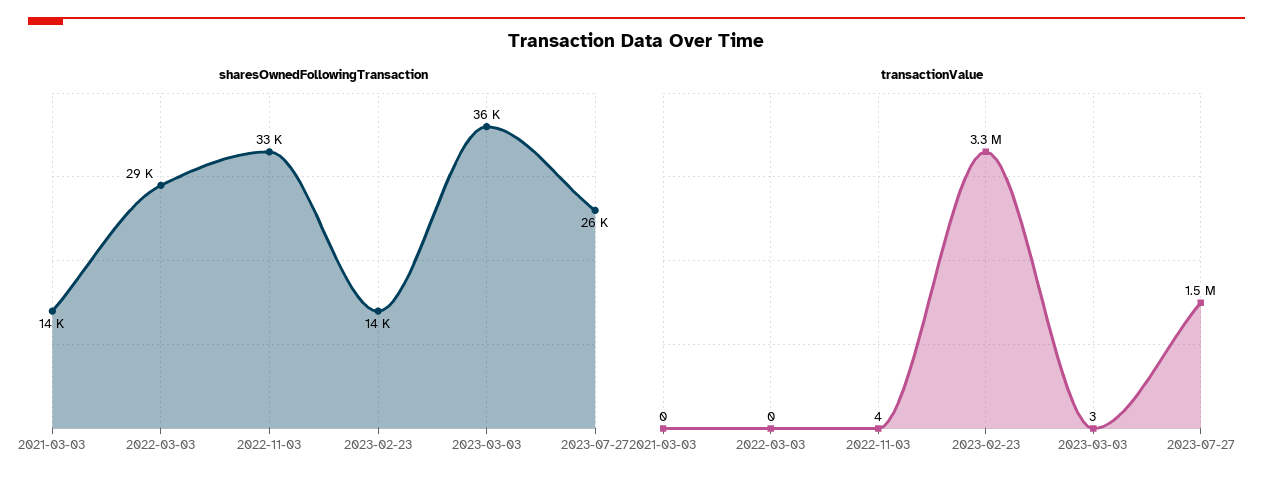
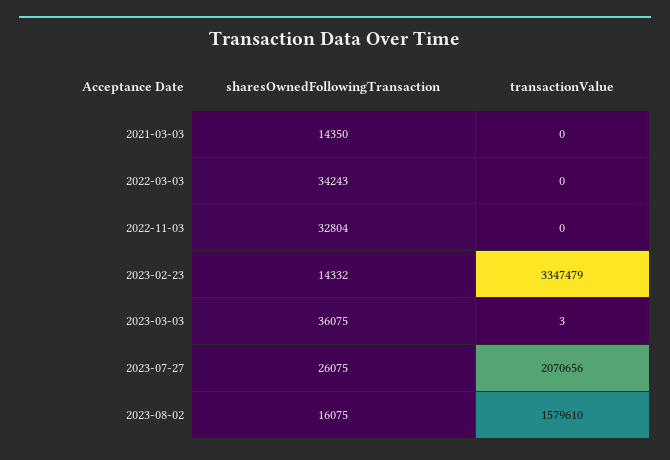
sharesOwnedFollowingTransaction, 2022-03-03: 29000 -> 34243
transactionValue, 2022-11-03: 4 -> 0
transactionValue, 2023-07-27: 1500000 -> 2070656
sharesOwnedFollowingTransaction, 2023-08-02: none -> 16075
transactionValue, 2023-08-02: none -> 1579610

